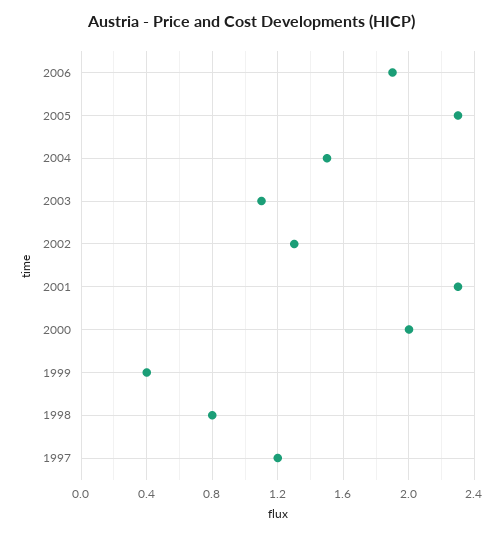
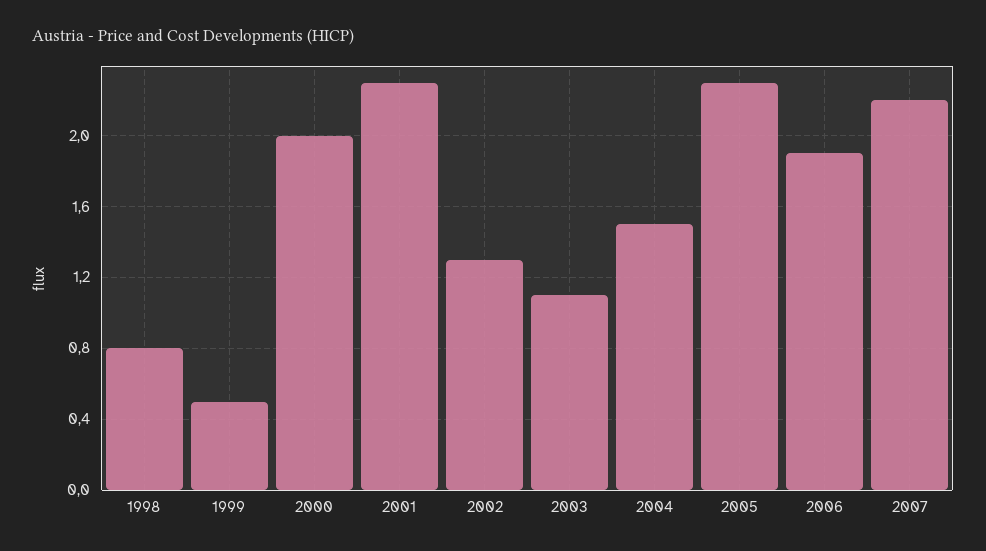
1999: 0.4 -> 0.5
1997: 1.2 -> none
2007: none -> 2.2

